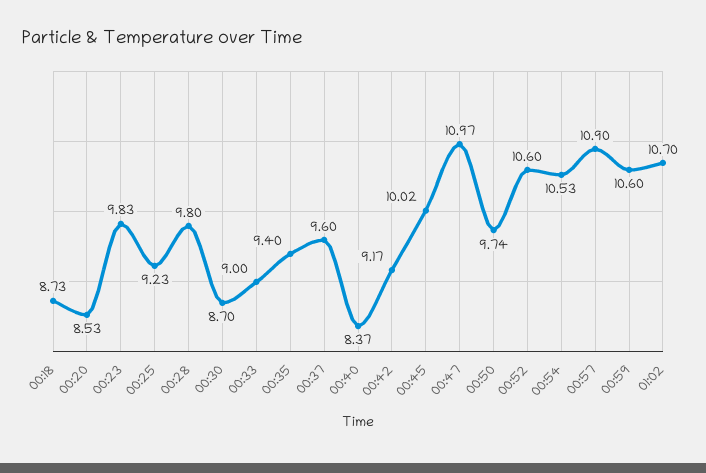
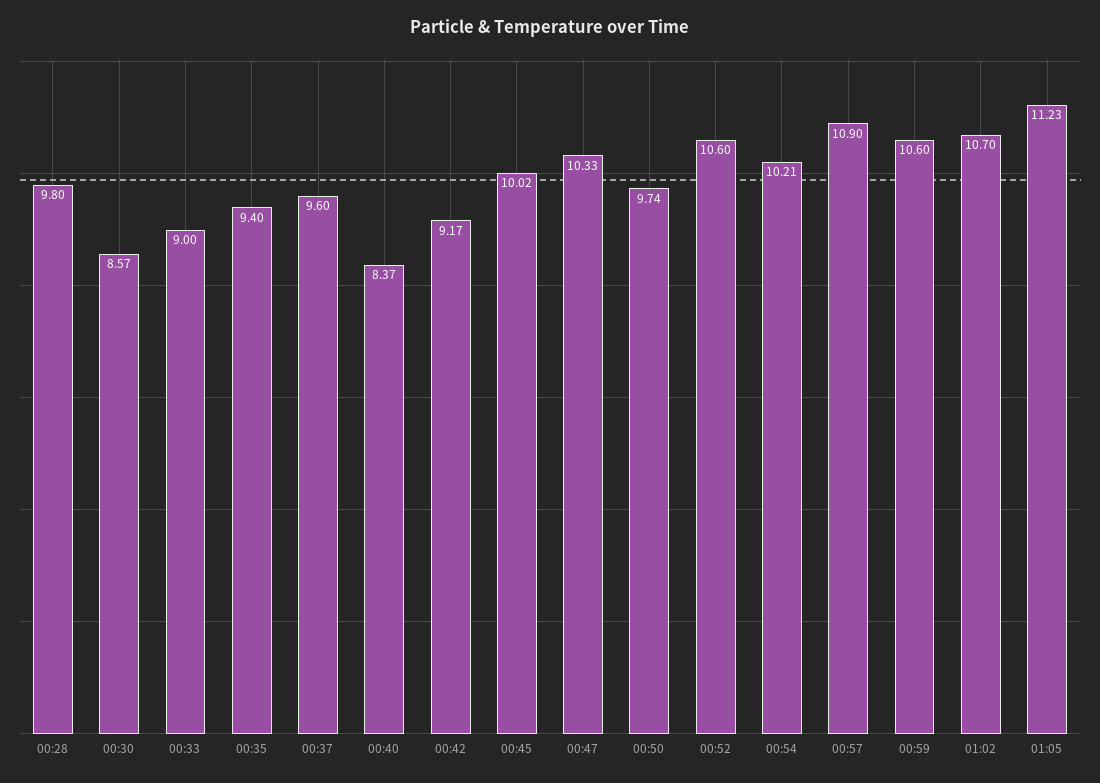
00:18: 8.73 -> none
00:20: 8.53 -> none
00:23: 9.83 -> none
00:25: 9.23 -> none
00:30: 8.7 -> 8.57
00:47: 10.97 -> 10.33
00:54: 10.53 -> 10.21
01:05: none -> 11.23

